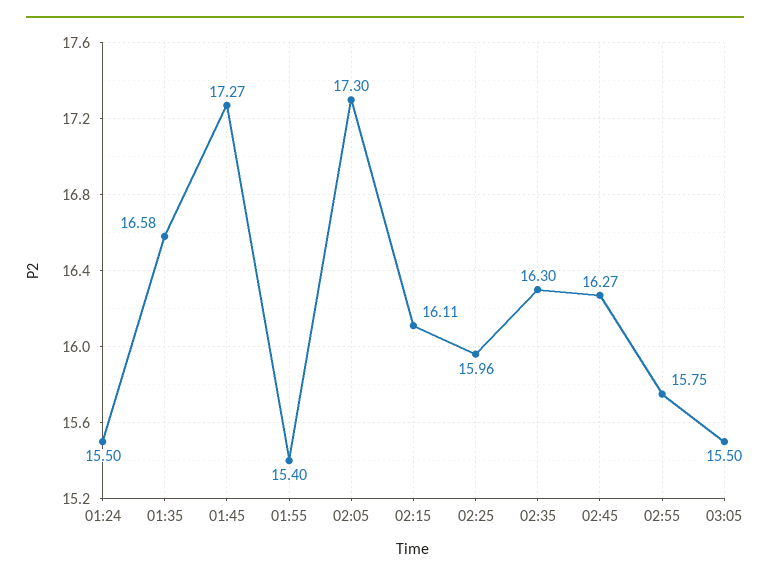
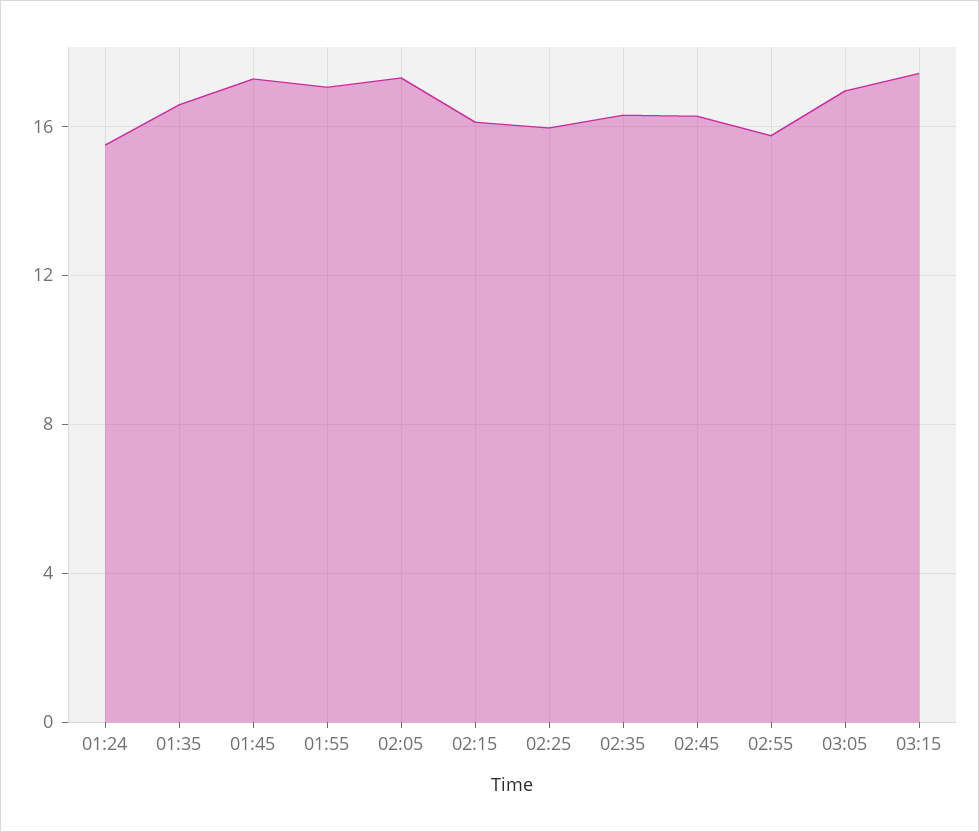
01:55: 15.4 -> 17
03:05: 15.5 -> 17
03:15: none -> 17.5

